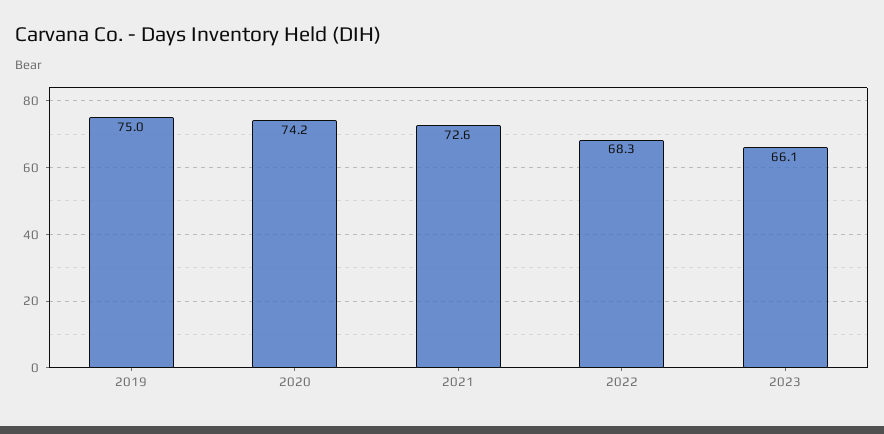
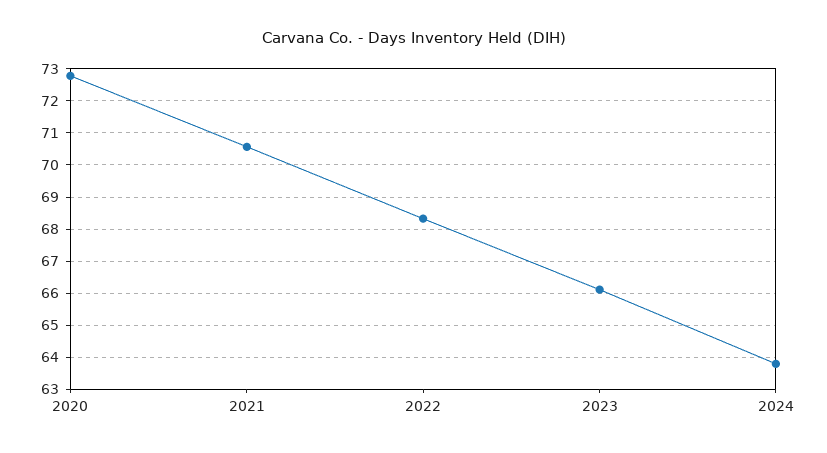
2019: 75 -> none
2020: 74.2 -> 72.8
2021: 72.6 -> 70.6
2024: none -> 63.8

